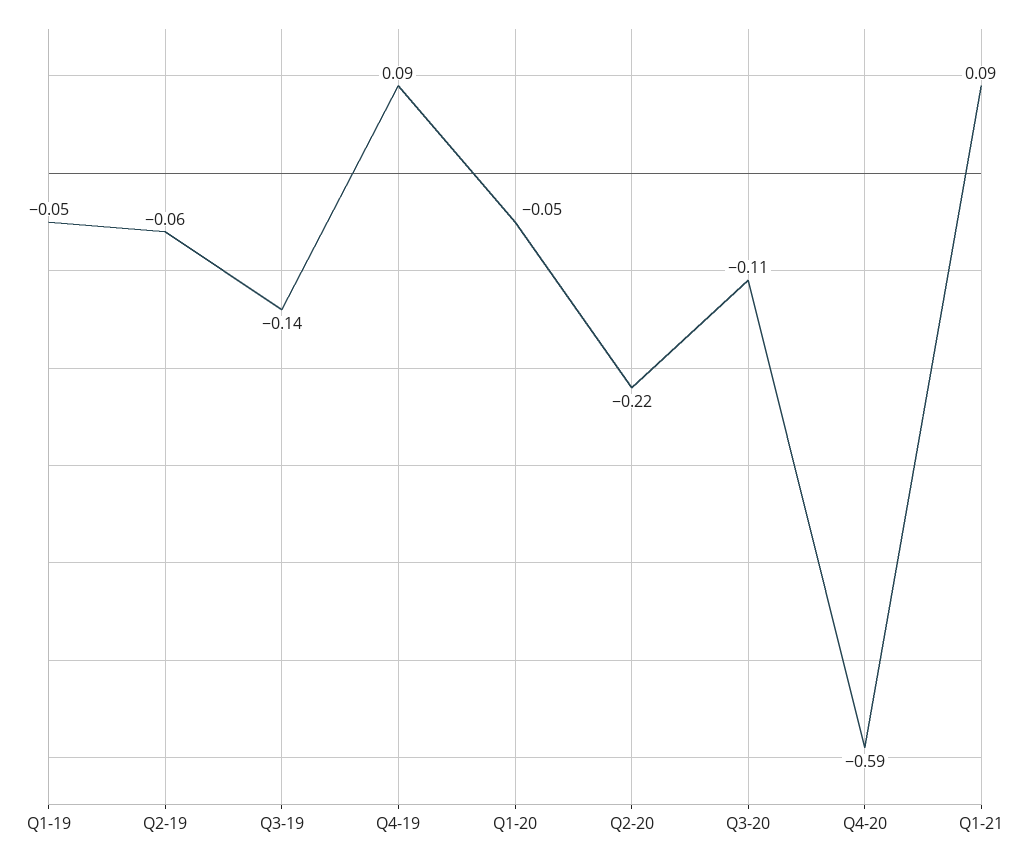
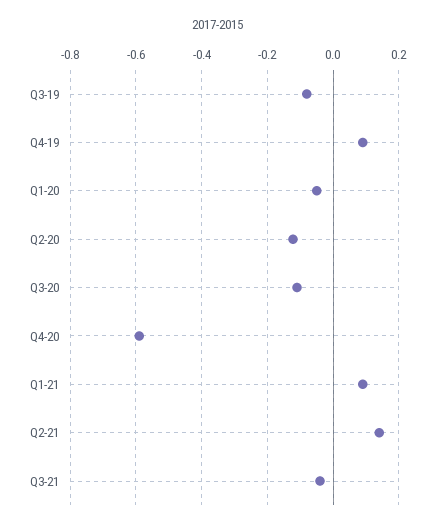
Q1-19: -0.05 -> none
Q2-19: -0.06 -> none
Q3-19: -0.14 -> -0.08
Q2-20: -0.22 -> -0.12
Q2-21: none -> 0.14
Q3-21: none -> -0.04

